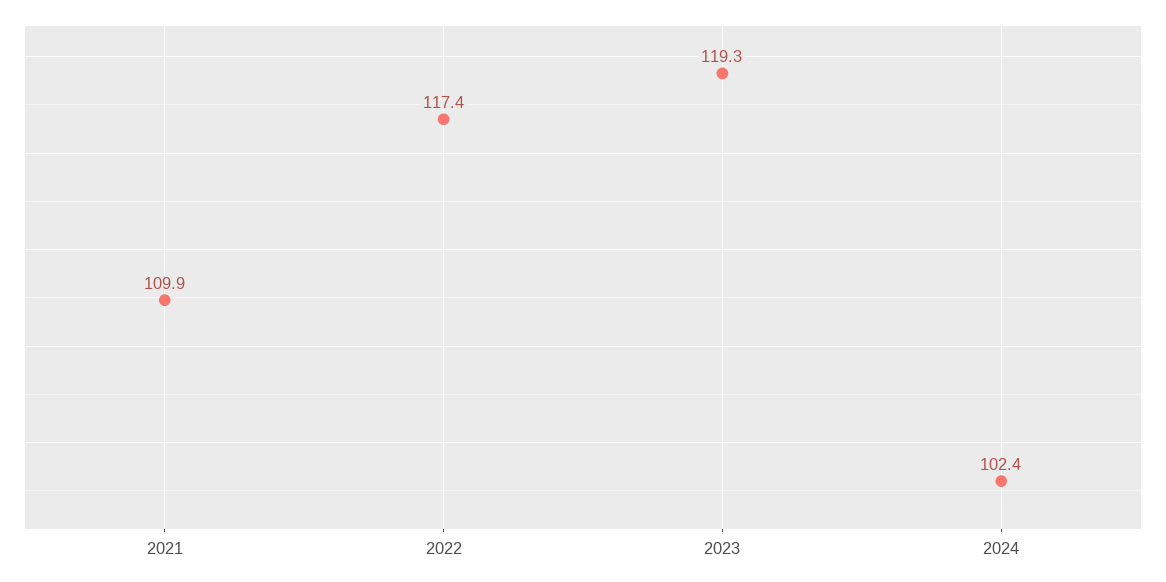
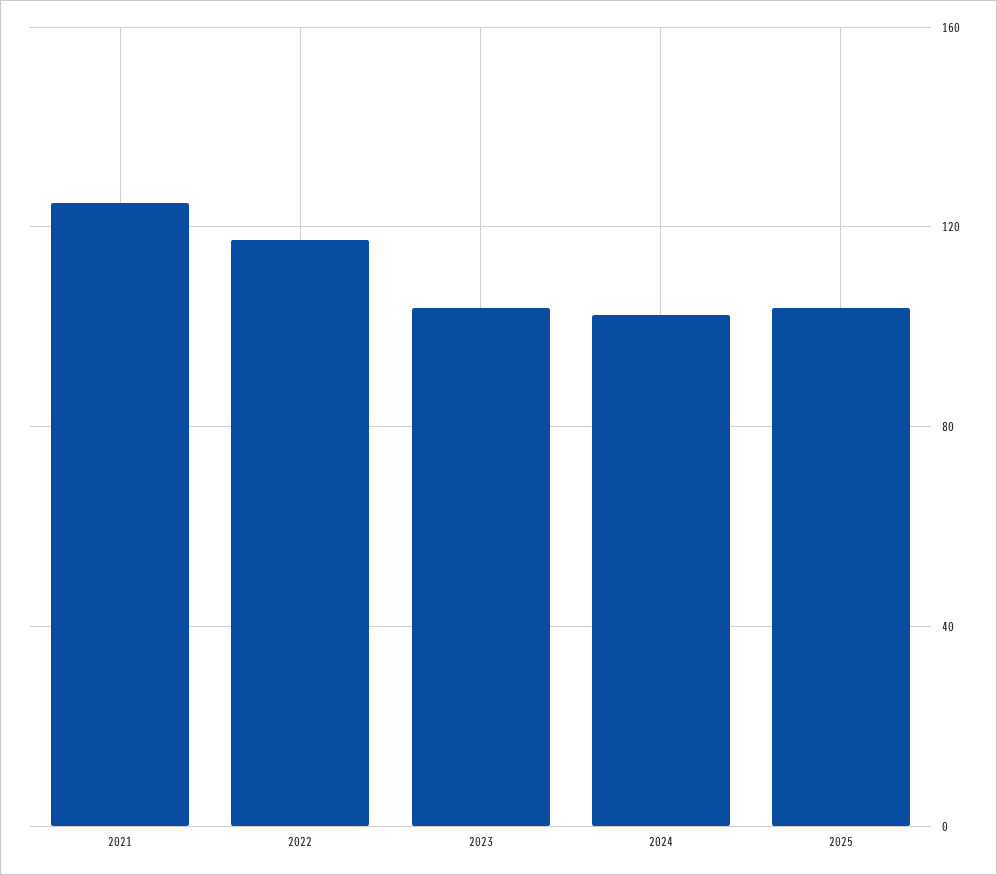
2021: 109.9 -> 125
2023: 119.3 -> 105
2025: none -> 105

